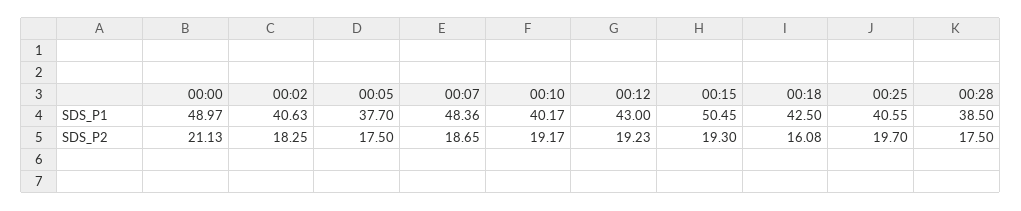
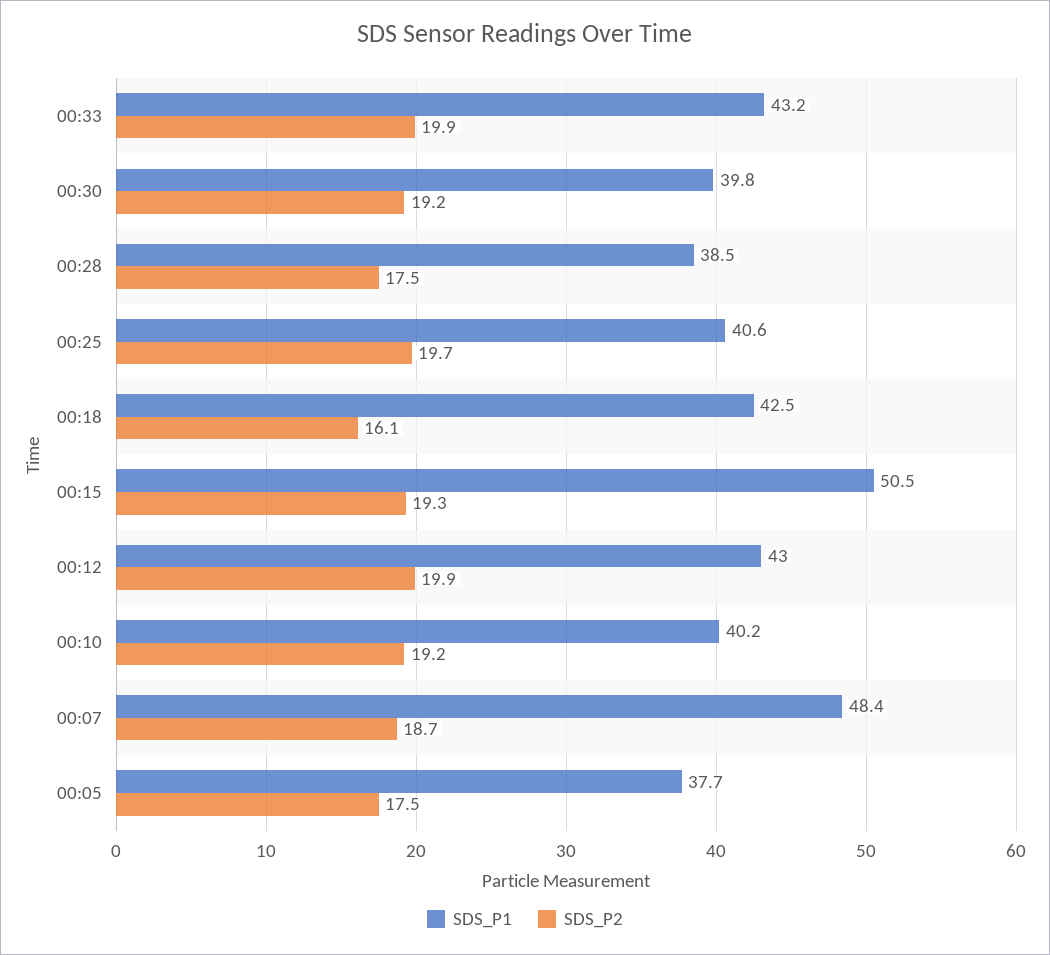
SDS_P1, 00:00: 48.97 -> none
SDS_P1, 00:02: 40.63 -> none
SDS_P2, 00:00: 21.13 -> none
SDS_P2, 00:02: 18.25 -> none
SDS_P2, 00:12: 19.23 -> 19.9
SDS_P1, 00:33: none -> 43.2
SDS_P2, 00:33: none -> 19.9
SDS_P1, 00:30: none -> 39.8
SDS_P2, 00:30: none -> 19.2

